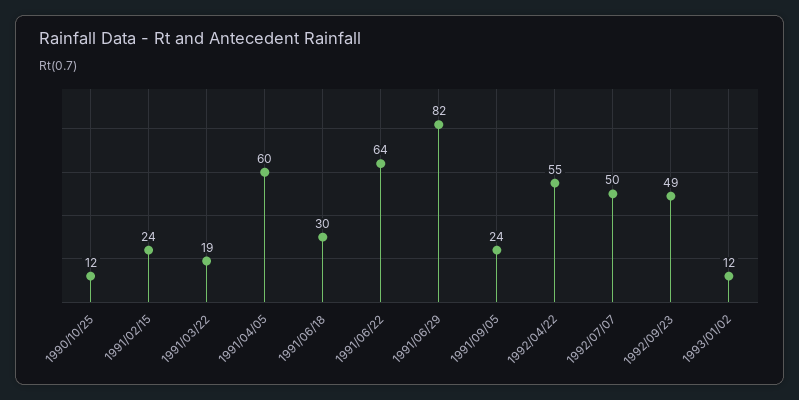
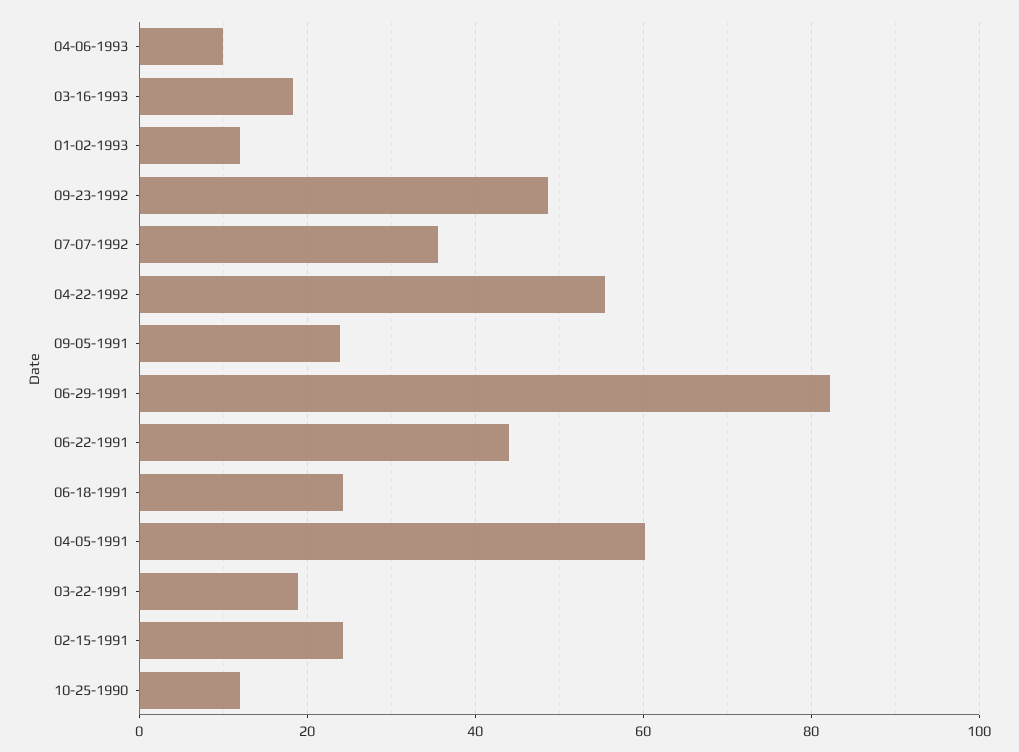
1991/06/18: 30 -> 24
1991/06/22: 64 -> 44
1992/07/07: 50 -> 36
04-06-1993: none -> 10
03-16-1993: none -> 18

